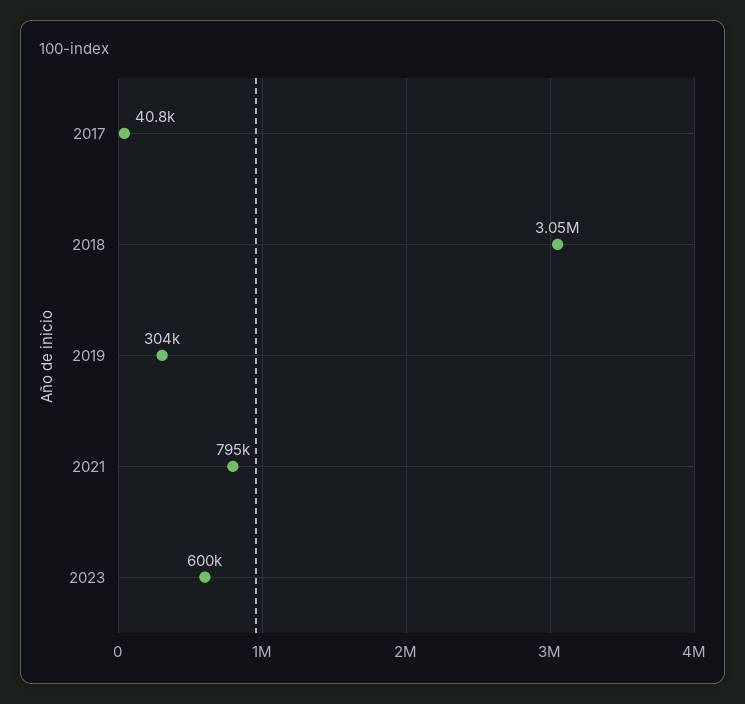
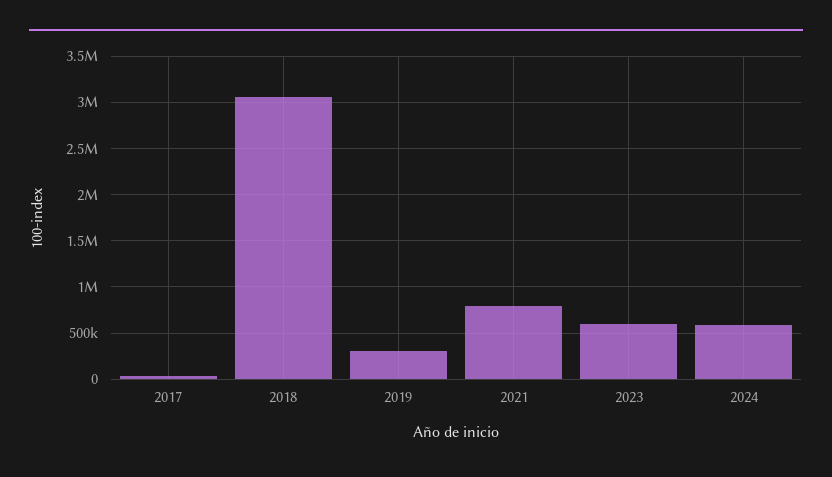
2024: none -> 600000

